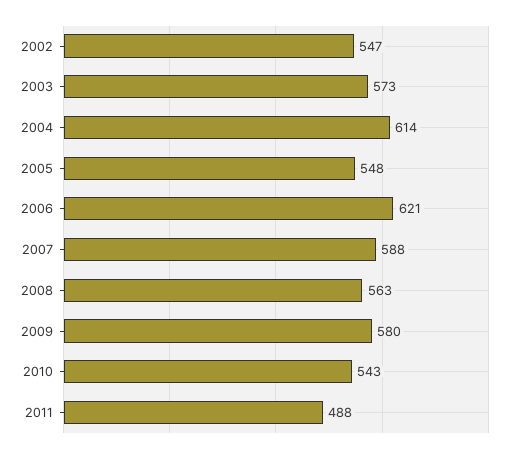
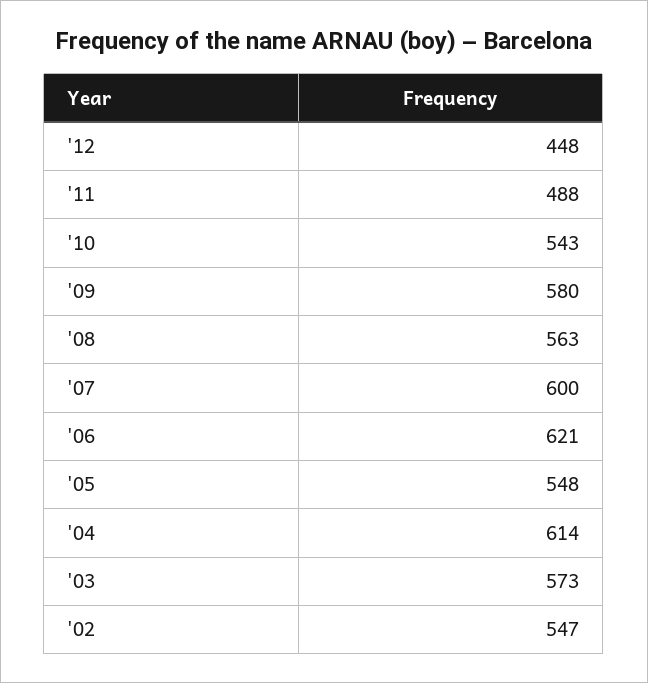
2007: 588 -> 600
'12: none -> 448

